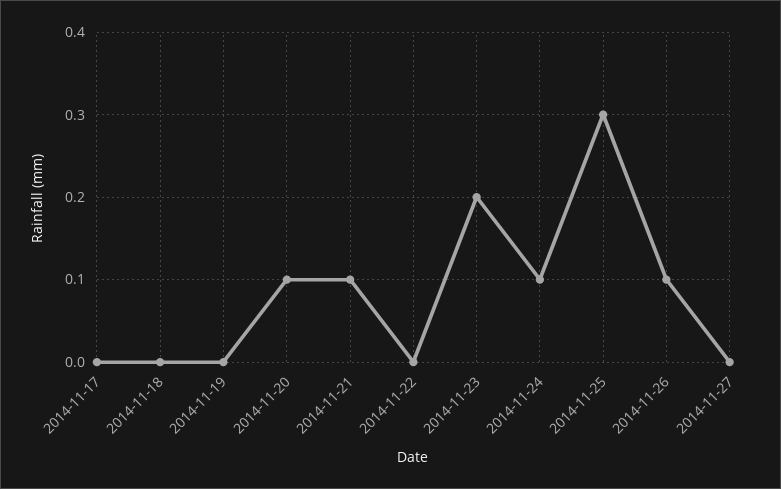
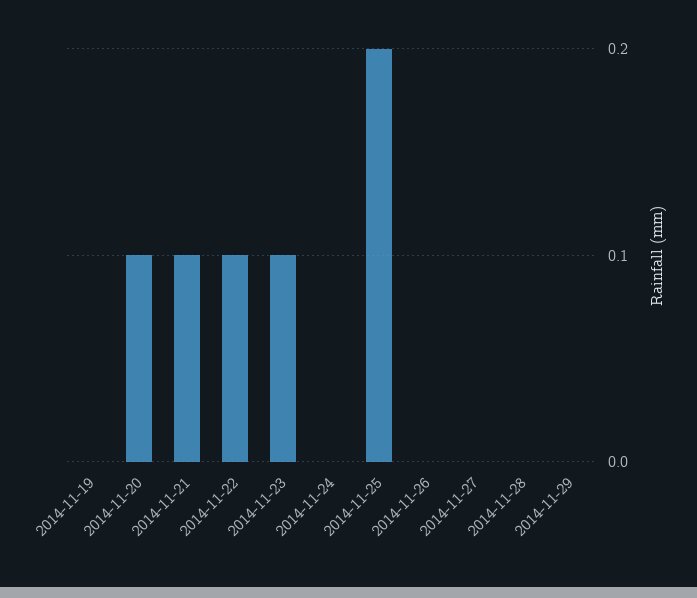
2014-11-17: 0 -> none
2014-11-18: 0 -> none
2014-11-22: 0 -> 0.1
2014-11-23: 0.2 -> 0.1
2014-11-24: 0.1 -> 0
2014-11-25: 0.3 -> 0.2
2014-11-26: 0.1 -> 0
2014-11-28: none -> 0
2014-11-29: none -> 0

